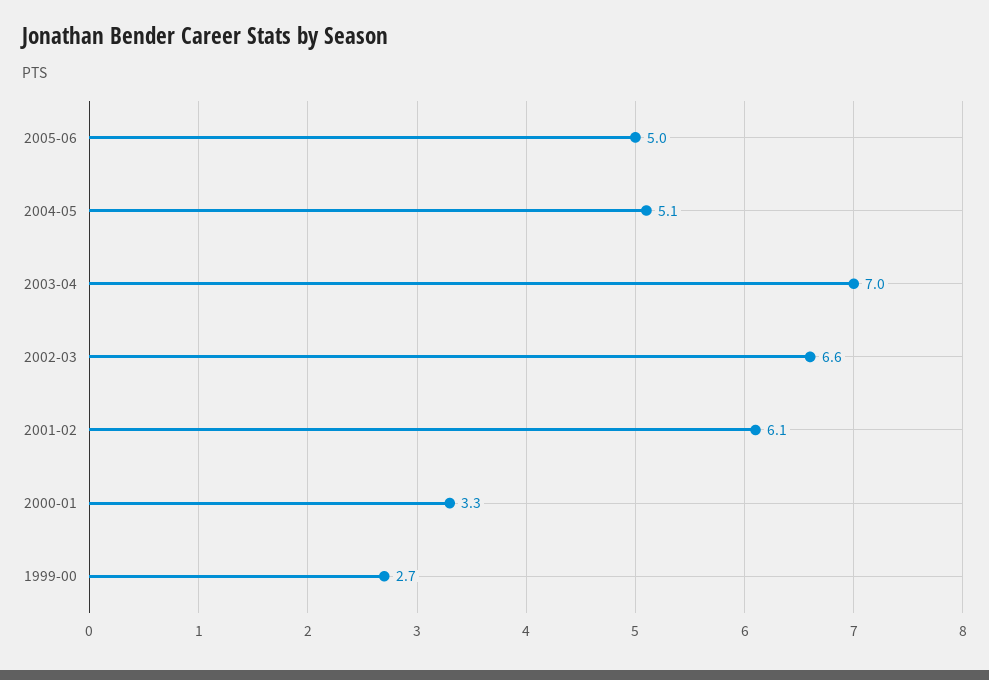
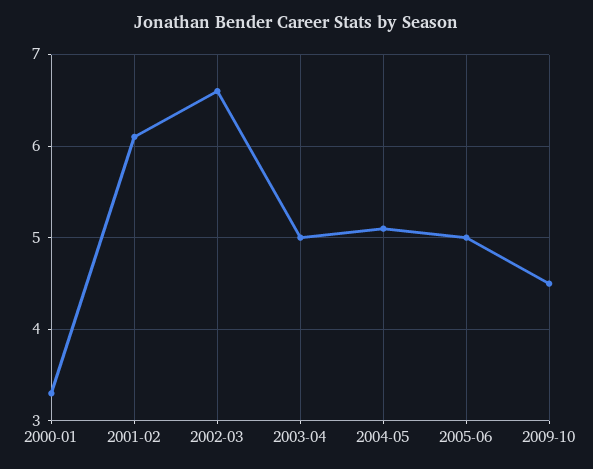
2003-04: 7 -> 5
1999-00: 2.7 -> none
2009-10: none -> 4.5

